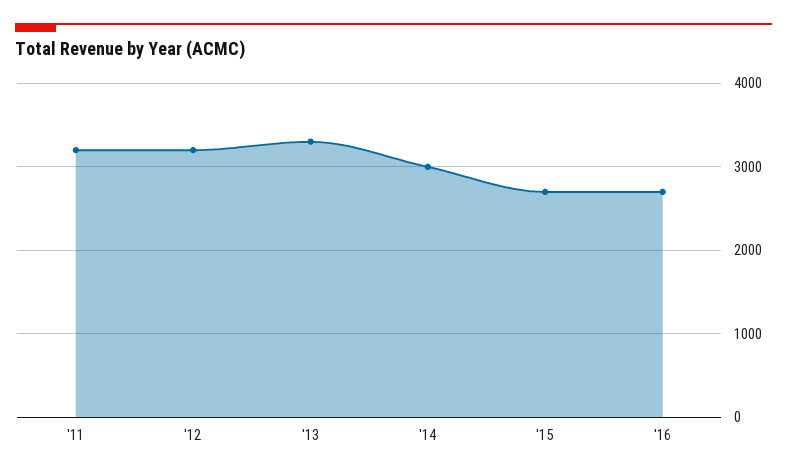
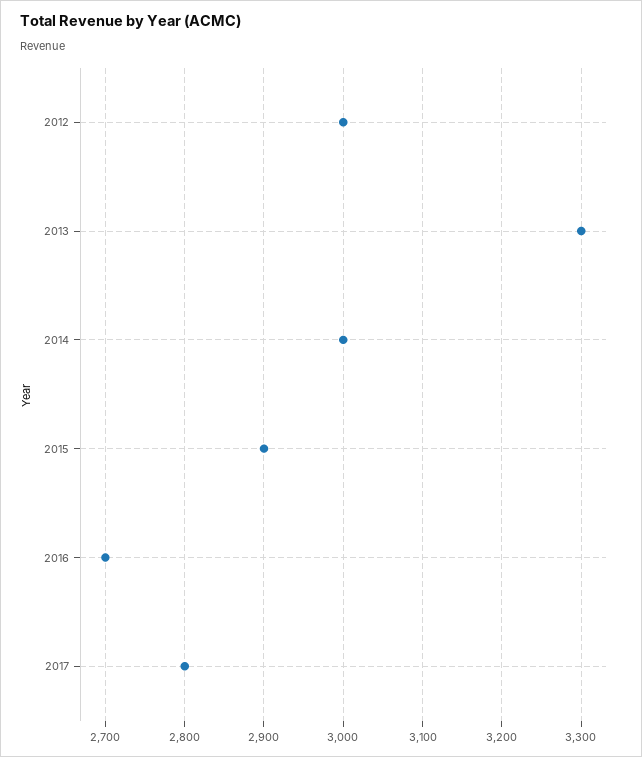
'11: 3200 -> none
'12: 3200 -> 3000
'15: 2700 -> 2900
2017: none -> 2800

